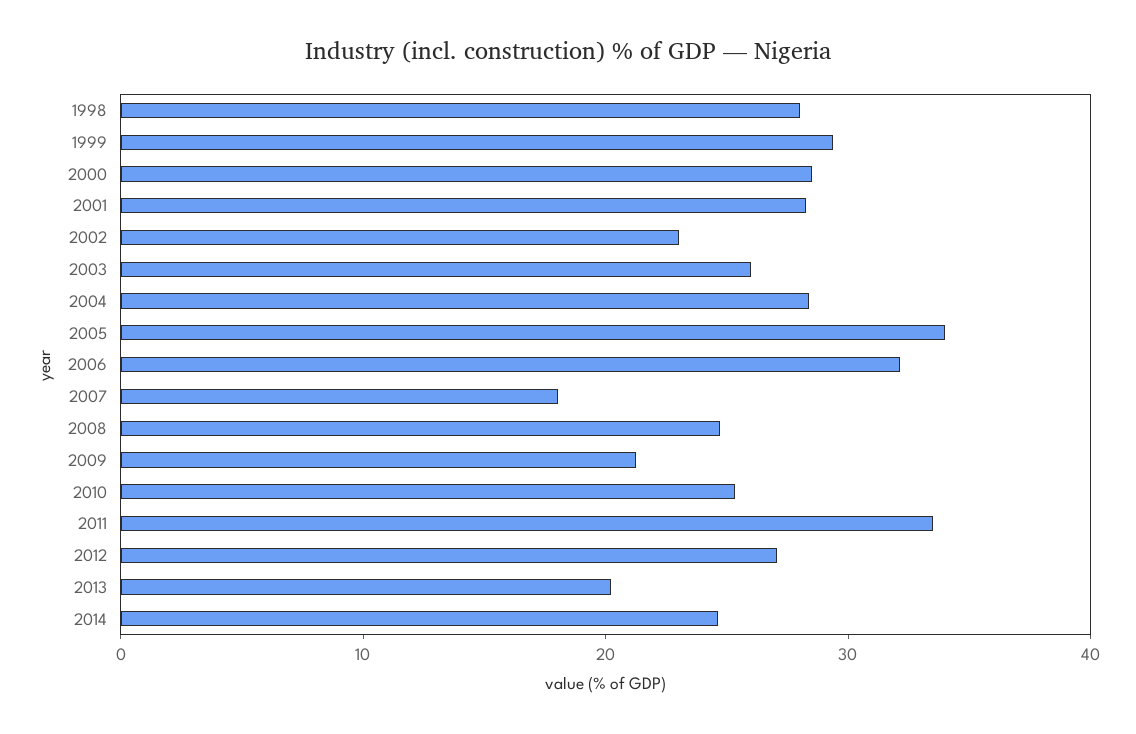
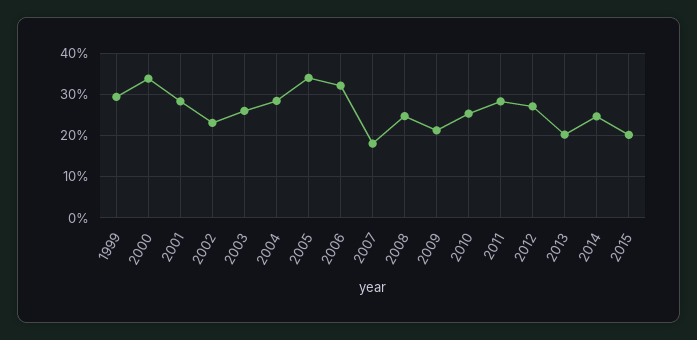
1998: 28 -> none
2000: 28 -> 34
2011: 34 -> 28
2015: none -> 20

